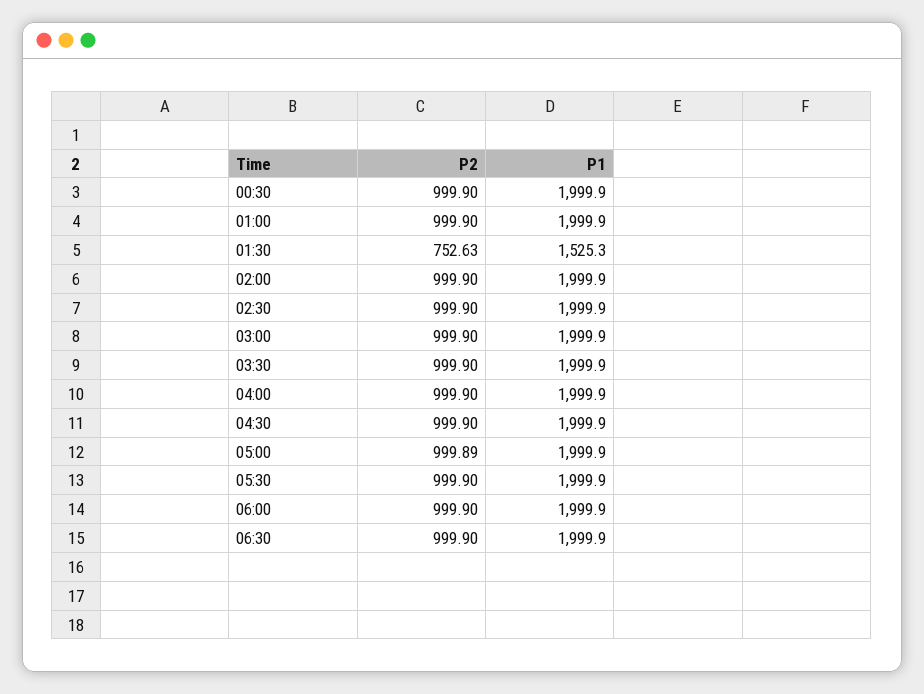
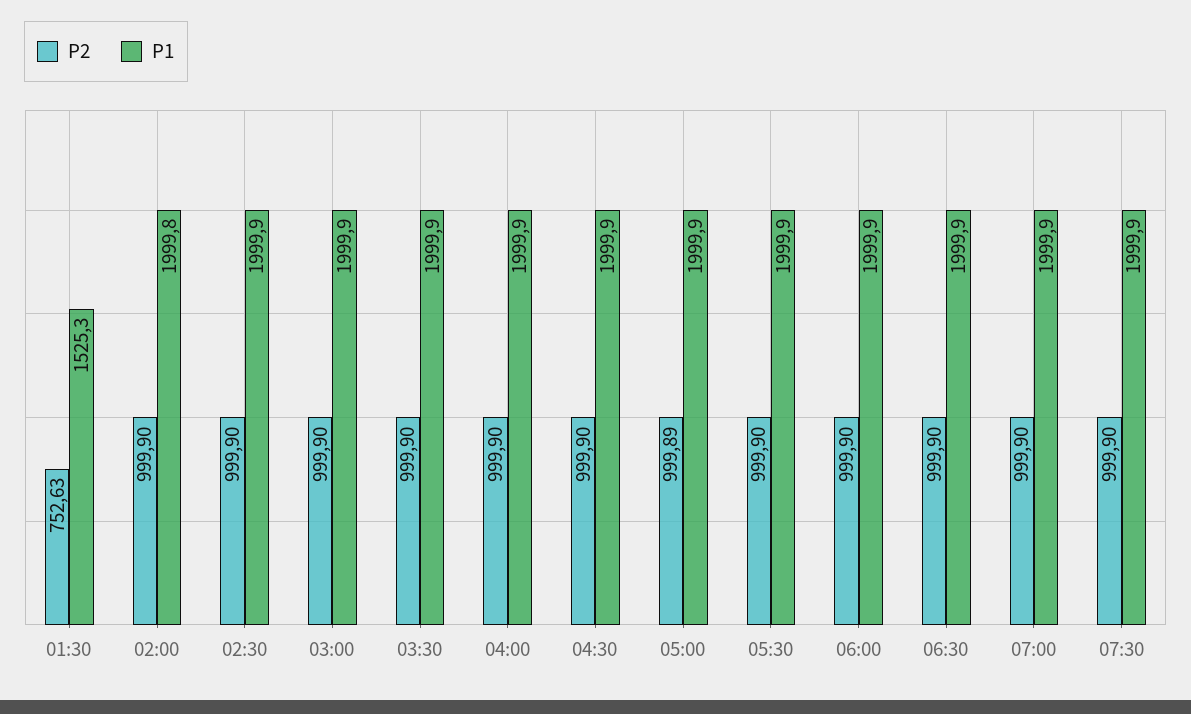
P2, 00:30: 999.9 -> none
P1, 00:30: 1999.9 -> none
P2, 01:00: 999.9 -> none
P1, 01:00: 1999.9 -> none
P1, 02:00: 1999.9 -> 1999.8
P2, 07:00: none -> 999.9
P1, 07:00: none -> 1999.9
P2, 07:30: none -> 999.9
P1, 07:30: none -> 1999.9

